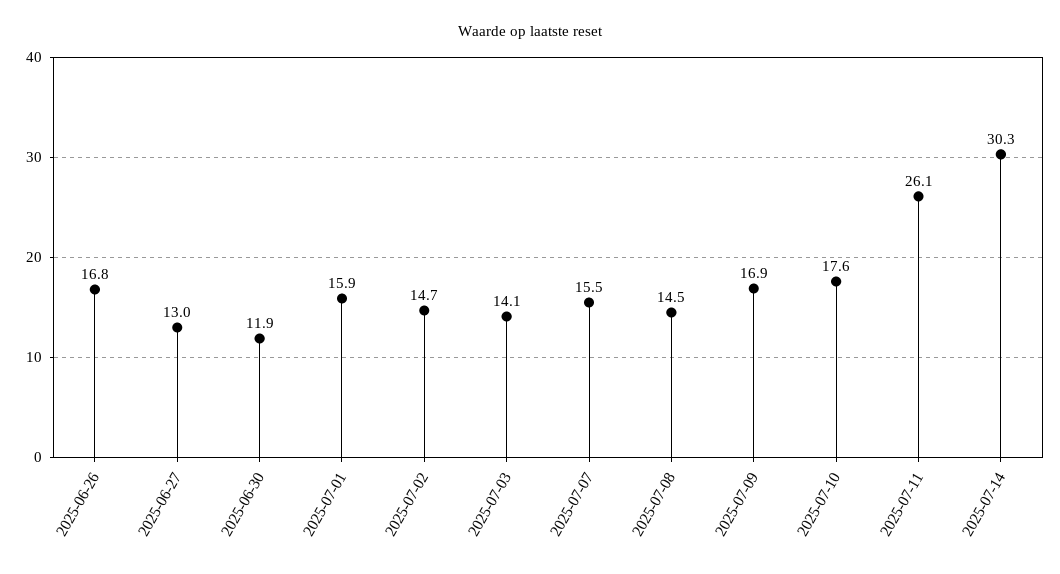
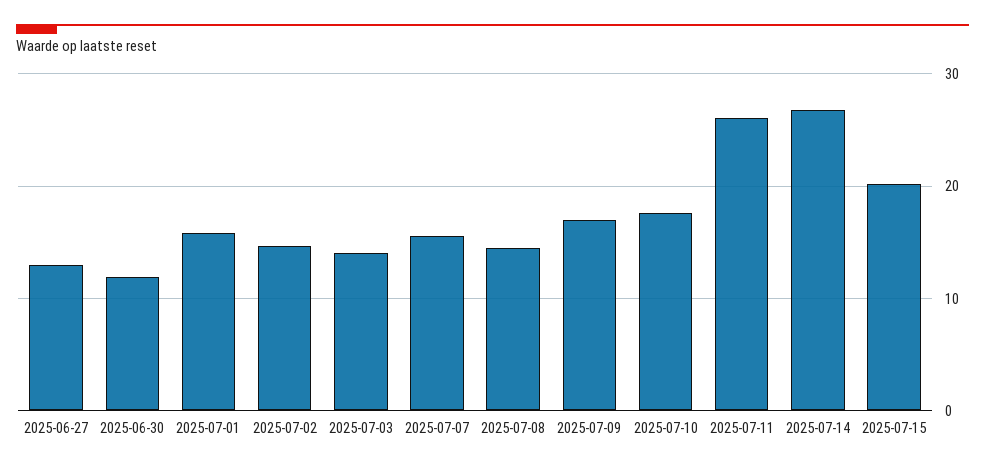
2025-06-26: 16.8 -> none
2025-07-14: 30.3 -> 27
2025-07-15: none -> 20

